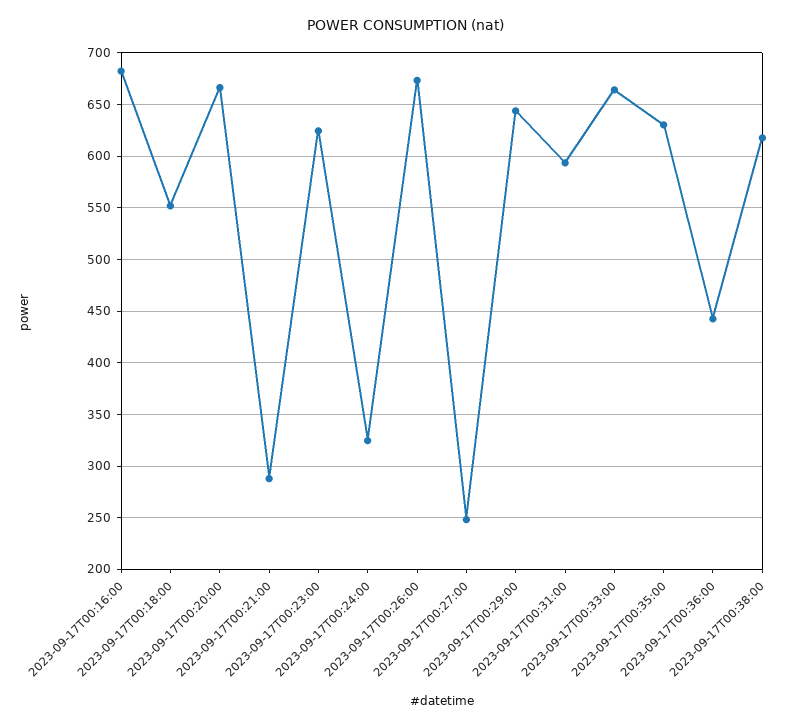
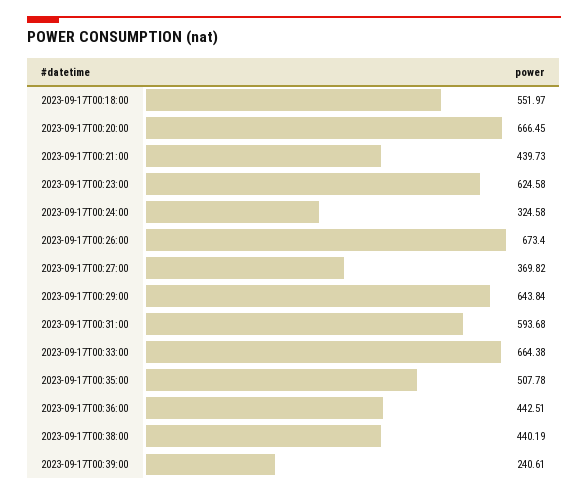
2023-09-17T00:16:00: 680 -> none
2023-09-17T00:21:00: 290 -> 439.73
2023-09-17T00:27:00: 250 -> 369.82
2023-09-17T00:35:00: 630 -> 507.78
2023-09-17T00:38:00: 620 -> 440.19
2023-09-17T00:39:00: none -> 240.61

